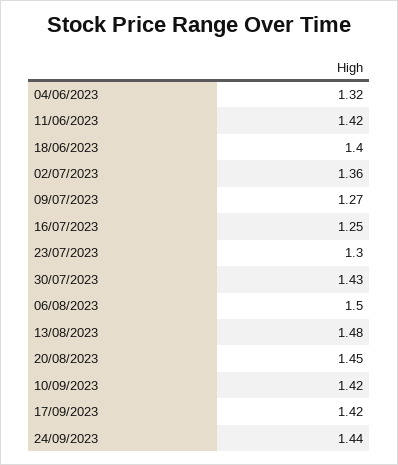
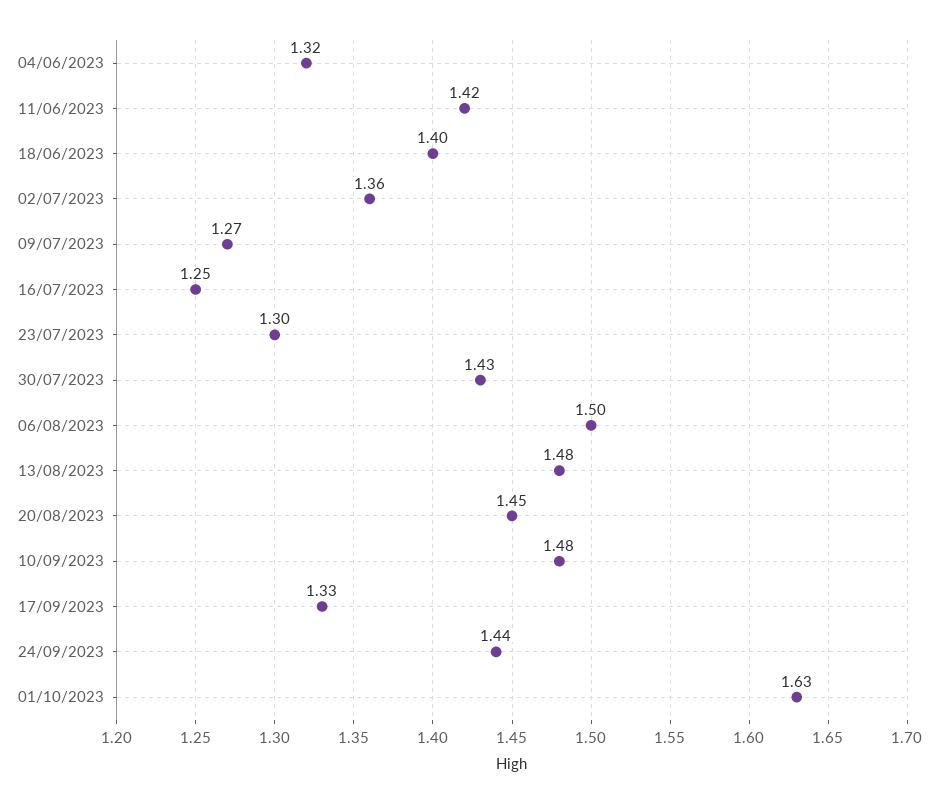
10/09/2023: 1.42 -> 1.48
17/09/2023: 1.42 -> 1.33
01/10/2023: none -> 1.63

